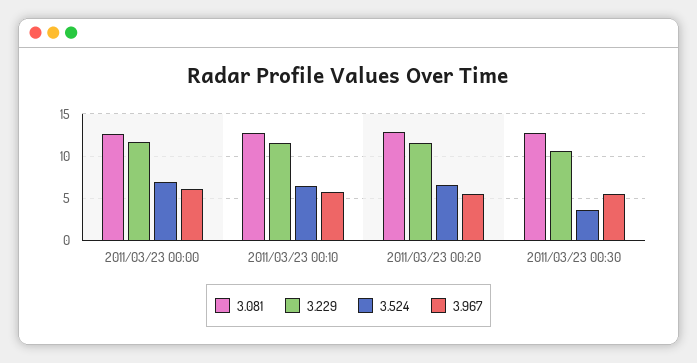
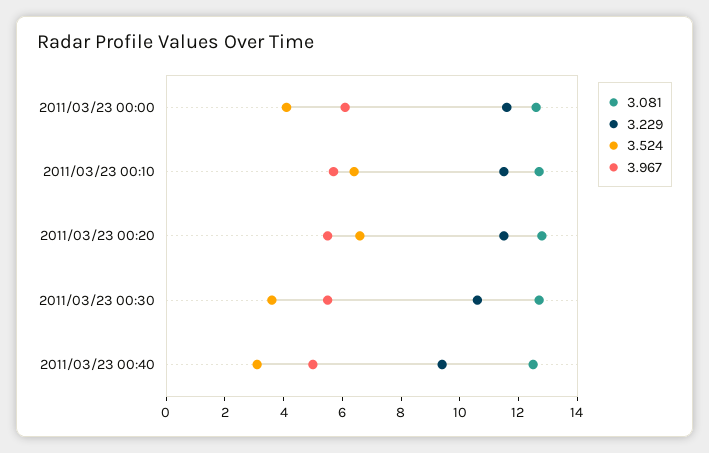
3.524, 2011/03/23 00:00: 7 -> 4
3.081, 2011/03/23 00:40: none -> 12.5
3.229, 2011/03/23 00:40: none -> 9.5
3.524, 2011/03/23 00:40: none -> 3
3.967, 2011/03/23 00:40: none -> 5

